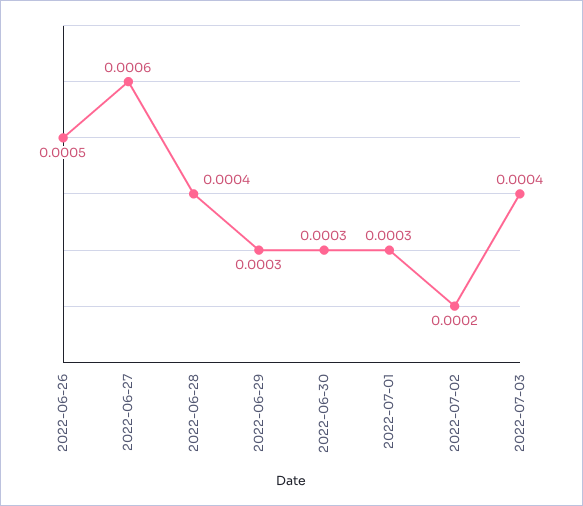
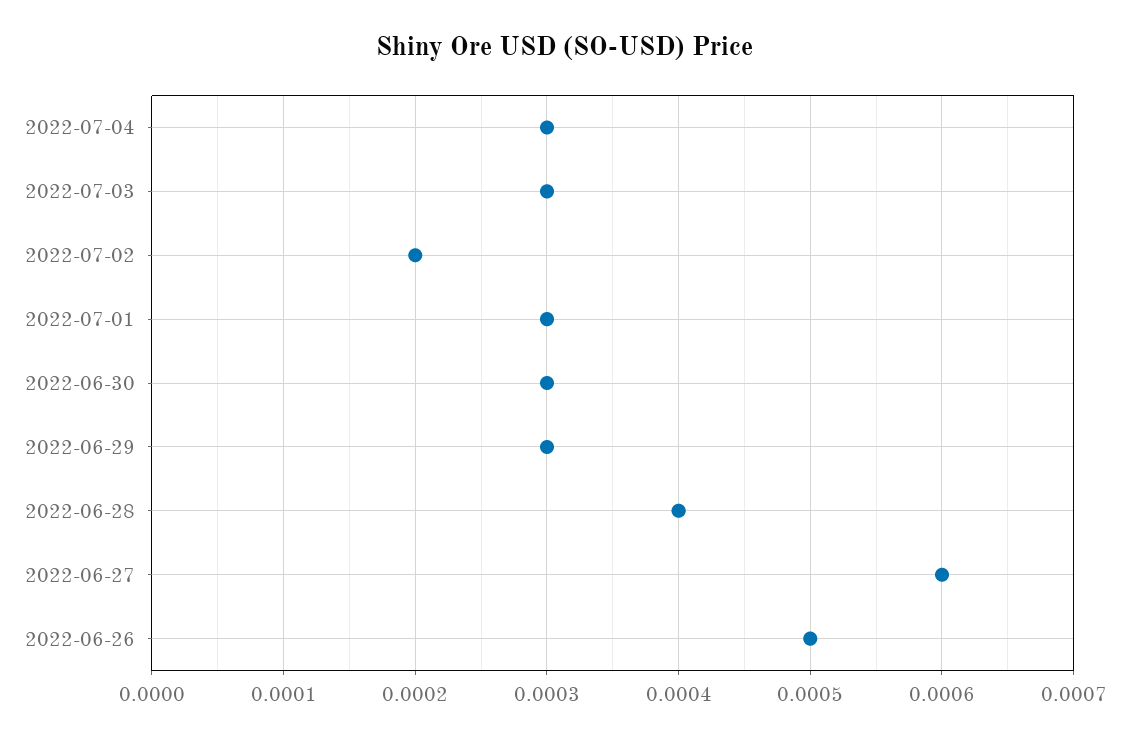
2022-07-03: 0.0004 -> 0.0003
2022-07-04: none -> 0.0003

